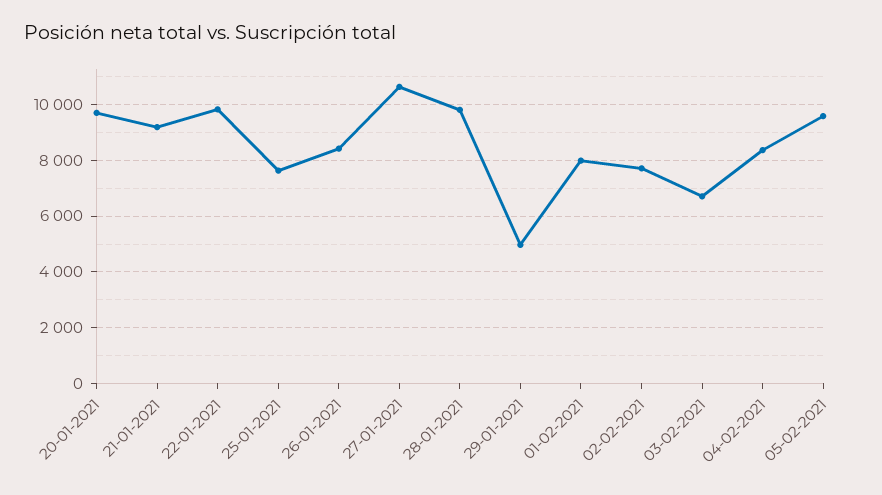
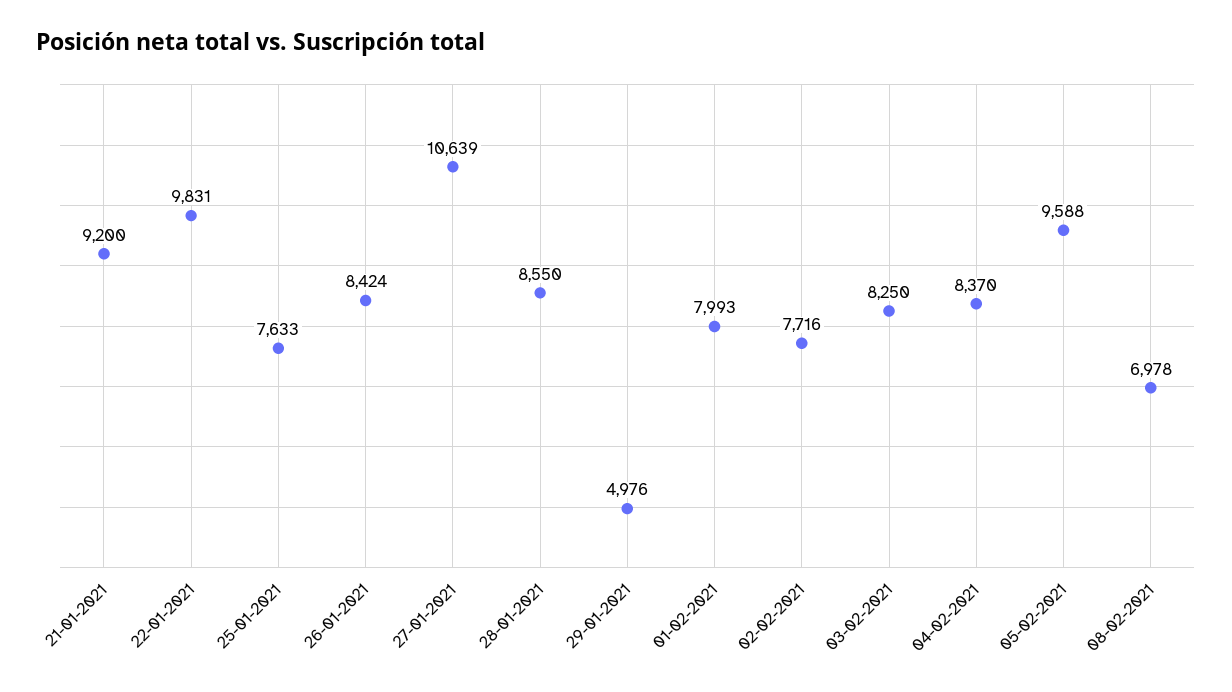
20-01-2021: 9750 -> none
28-01-2021: 9750 -> 8550
03-02-2021: 6750 -> 8250
08-02-2021: none -> 6978

